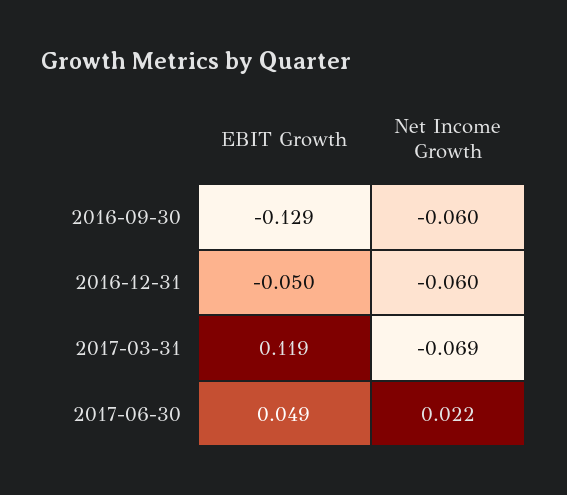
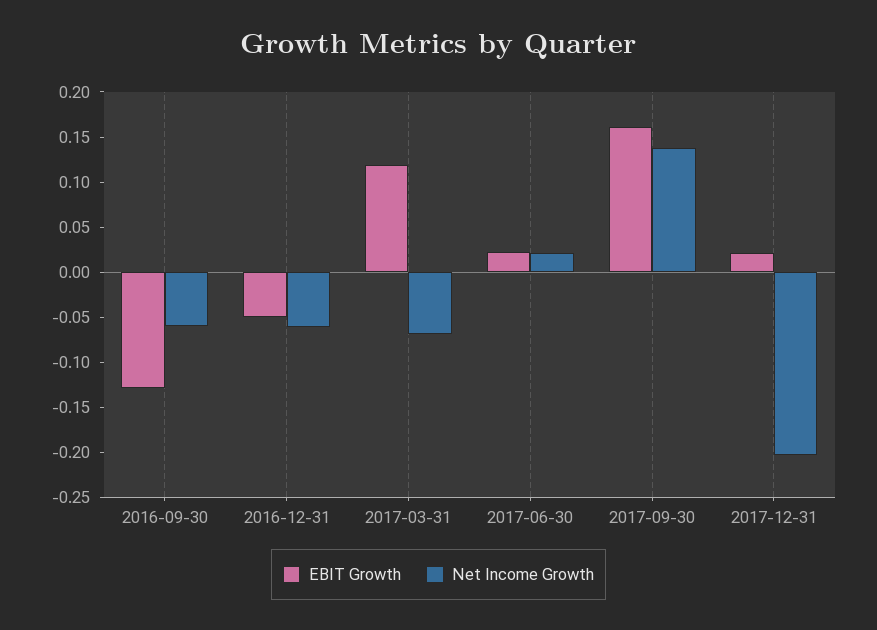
EBIT Growth, 2017-06-30: 0.049 -> 0.02
EBIT Growth, 2017-09-30: none -> 0.16
Net Income Growth, 2017-09-30: none -> 0.14
EBIT Growth, 2017-12-31: none -> 0.02
Net Income Growth, 2017-12-31: none -> -0.2

